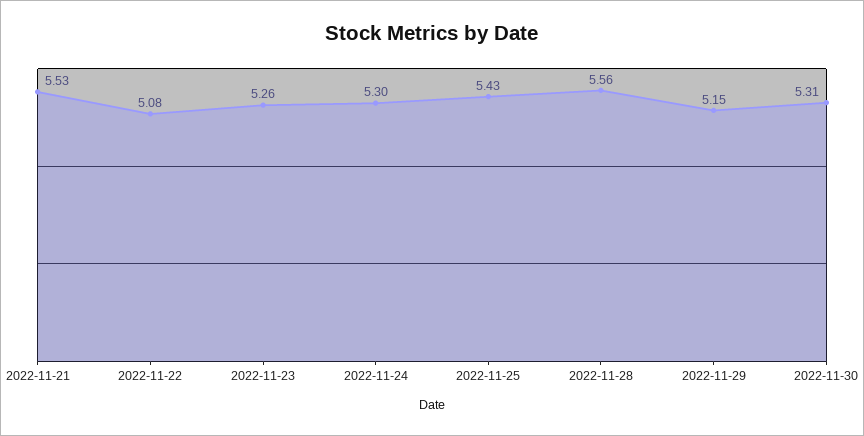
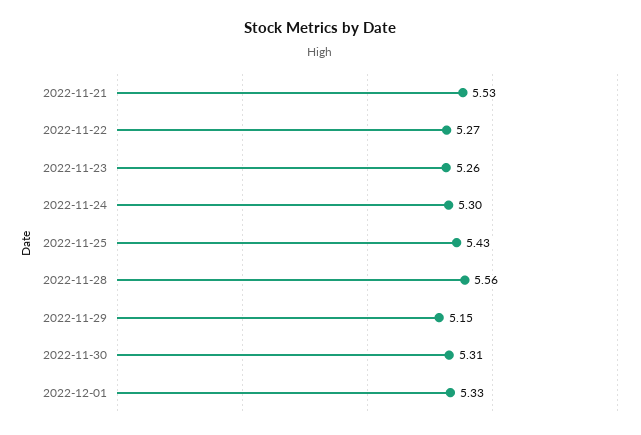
2022-11-22: 5.08 -> 5.27
2022-12-01: none -> 5.33

